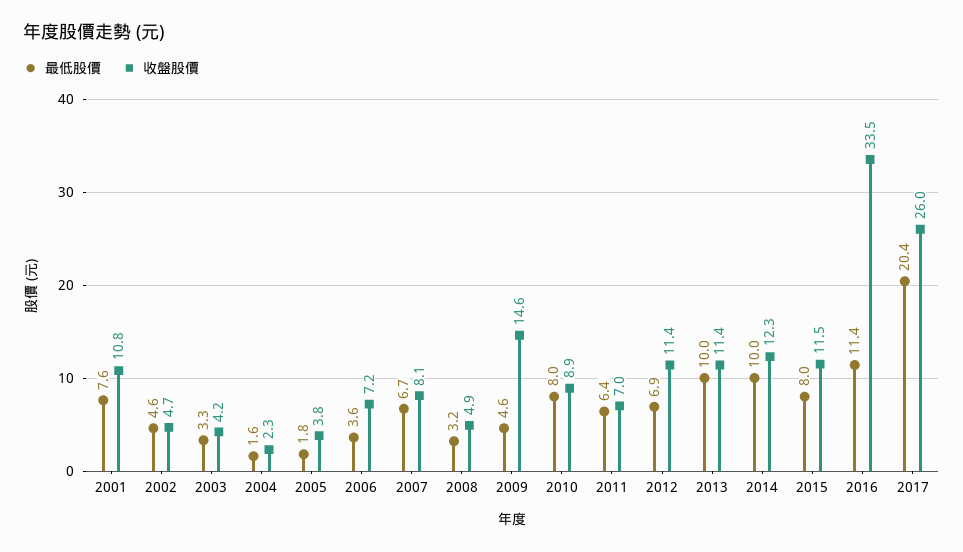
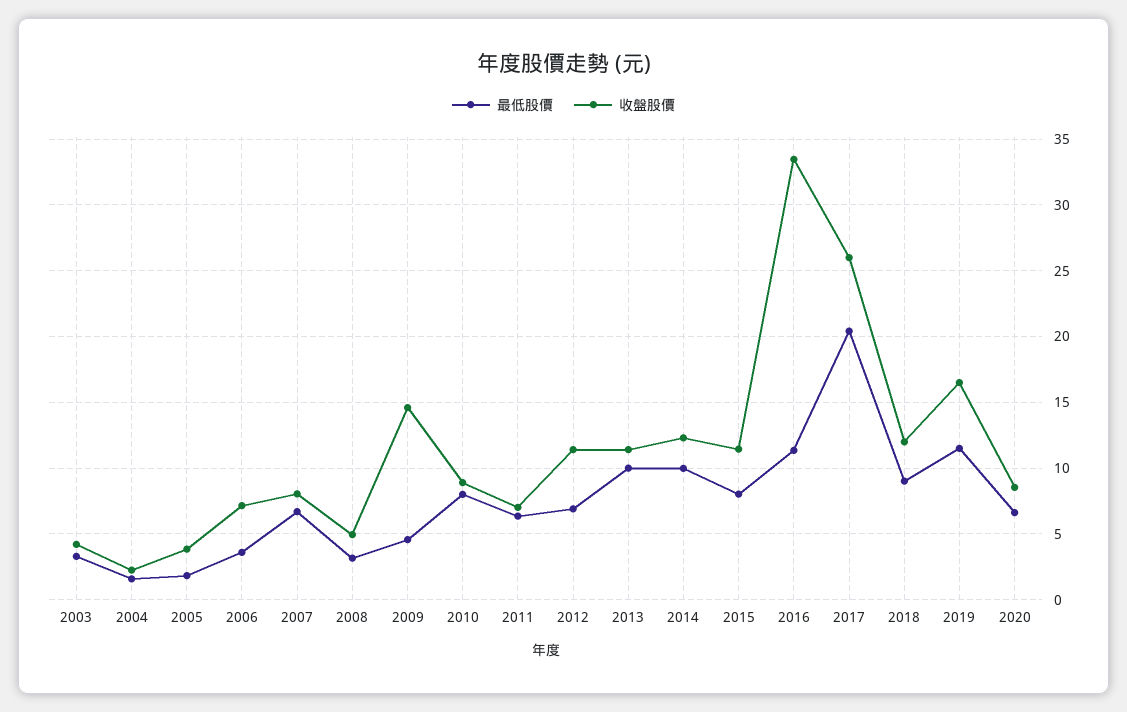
最低股價, 2001: 7.6 -> none
收盤股價, 2001: 10.8 -> none
最低股價, 2002: 4.6 -> none
收盤股價, 2002: 4.7 -> none
最低股價, 2018: none -> 9
收盤股價, 2018: none -> 12
最低股價, 2019: none -> 11.5
收盤股價, 2019: none -> 16.5
最低股價, 2020: none -> 6.5
收盤股價, 2020: none -> 8.5

